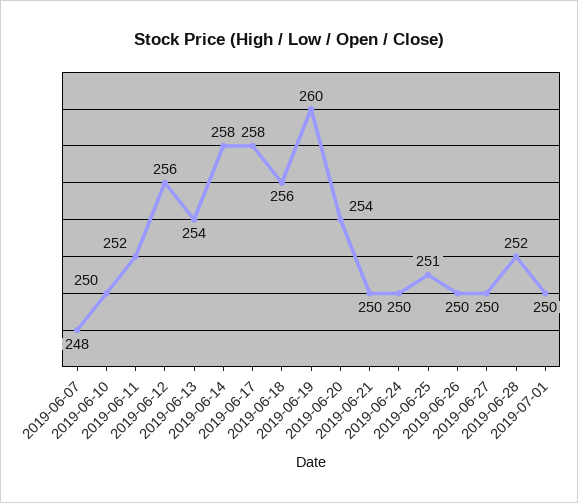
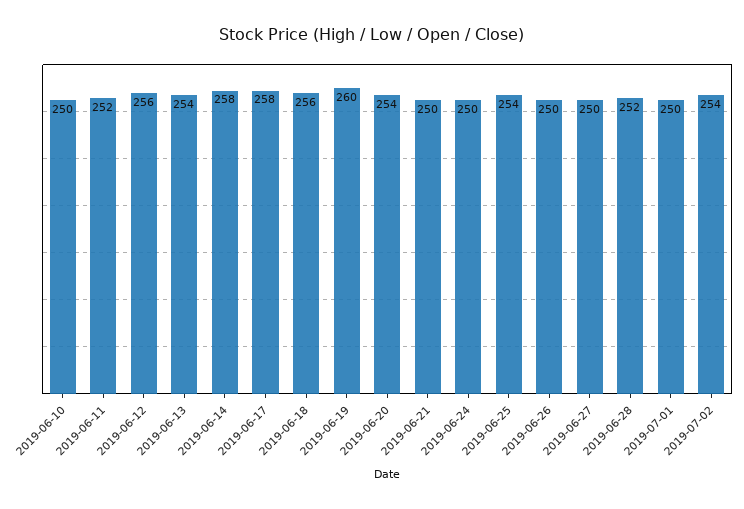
2019-06-07: 248 -> none
2019-06-25: 251 -> 254
2019-07-02: none -> 254

